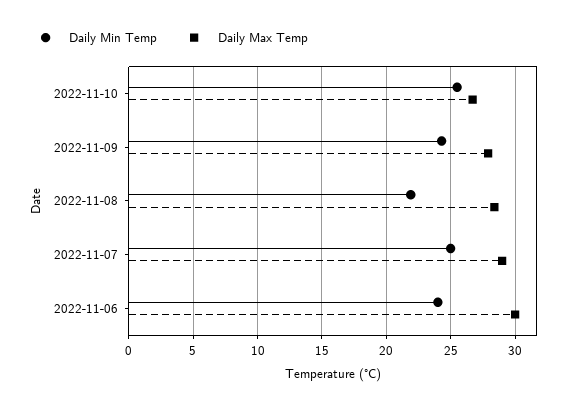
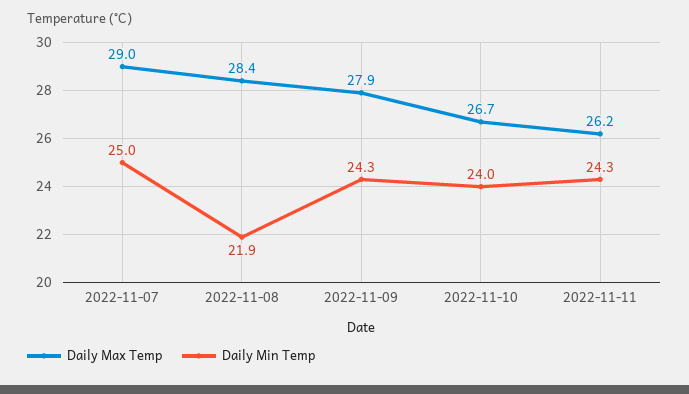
Daily Min Temp, 2022-11-10: 25.5 -> 24
Daily Min Temp, 2022-11-06: 24 -> none
Daily Max Temp, 2022-11-06: 30 -> none
Daily Max Temp, 2022-11-11: none -> 26.2
Daily Min Temp, 2022-11-11: none -> 24.3

